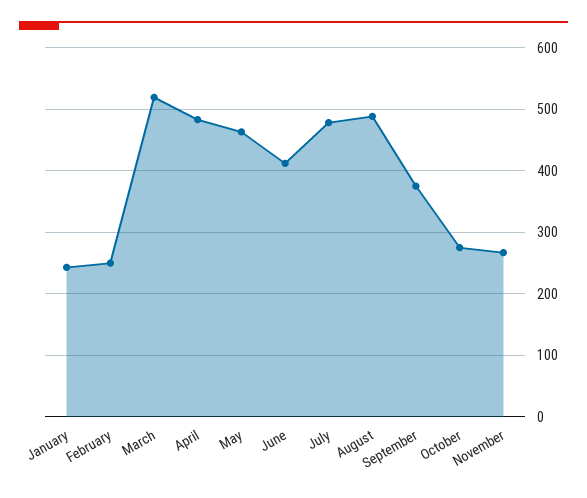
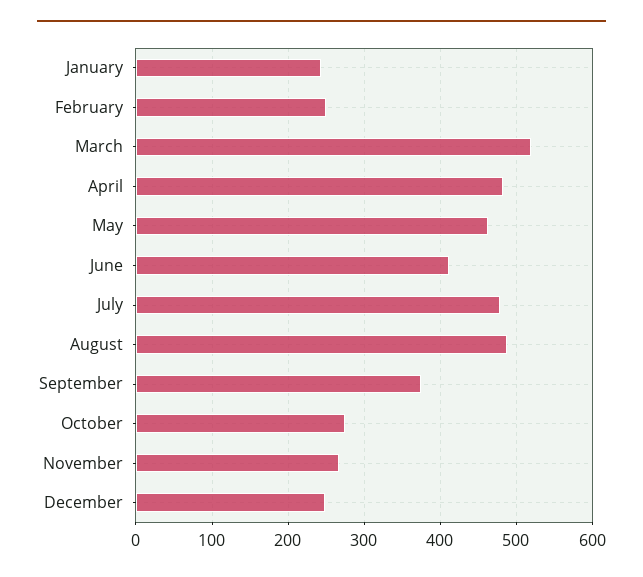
December: none -> 250

